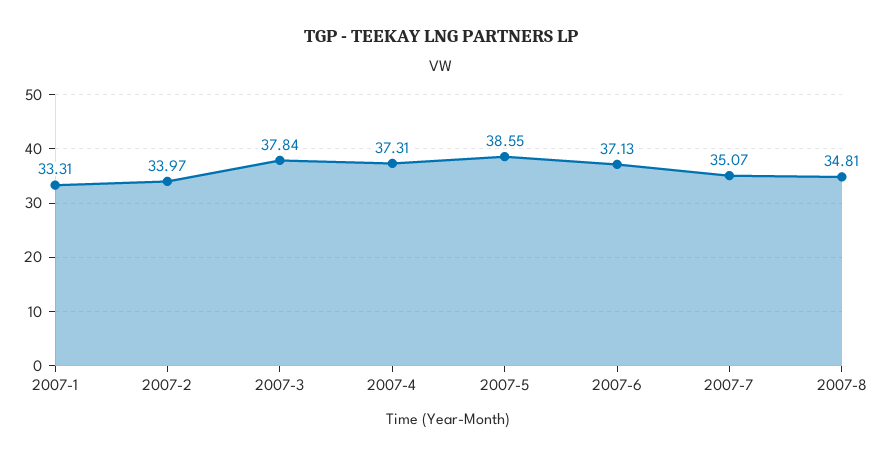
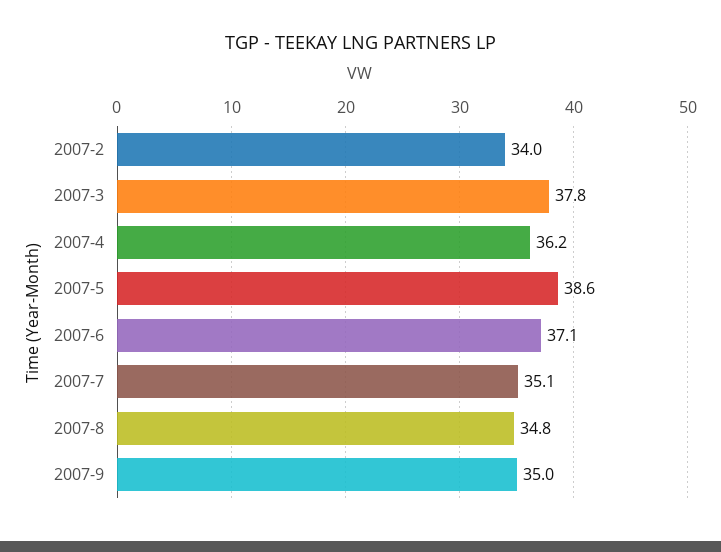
2007-1: 33.31 -> none
2007-4: 37.31 -> 36.2
2007-9: none -> 35

